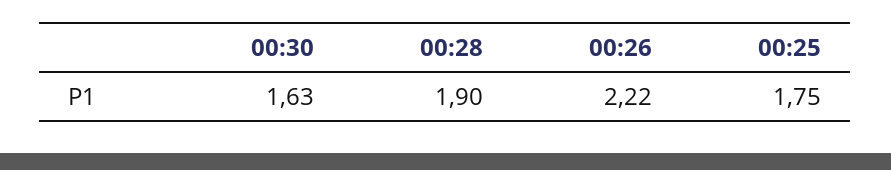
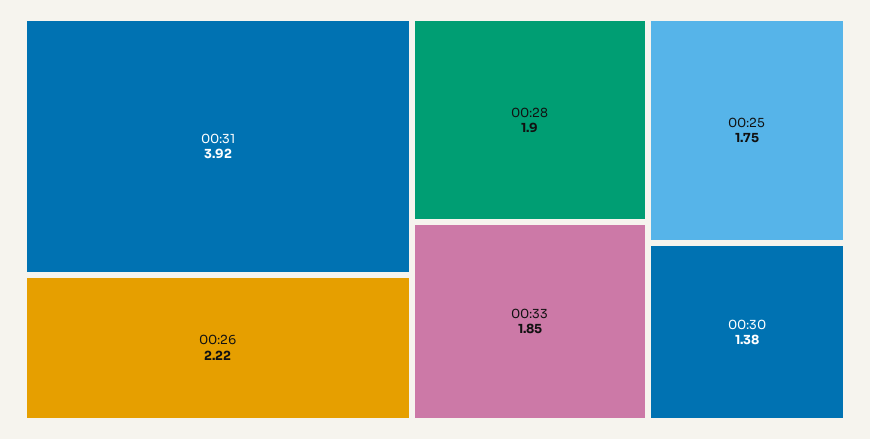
00:30: 1.63 -> 1.38
00:31: none -> 3.92
00:33: none -> 1.85

